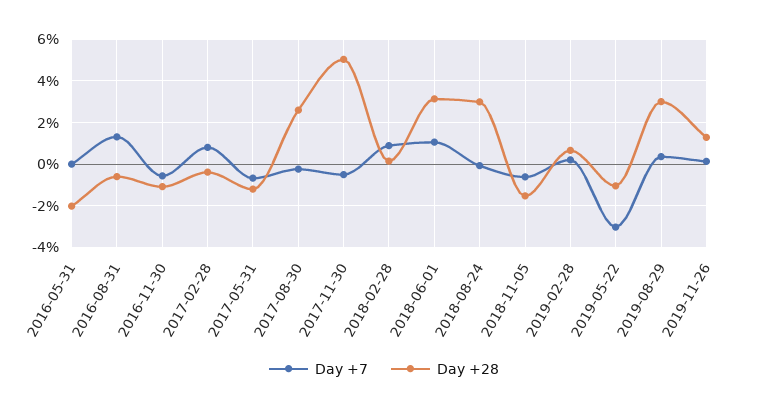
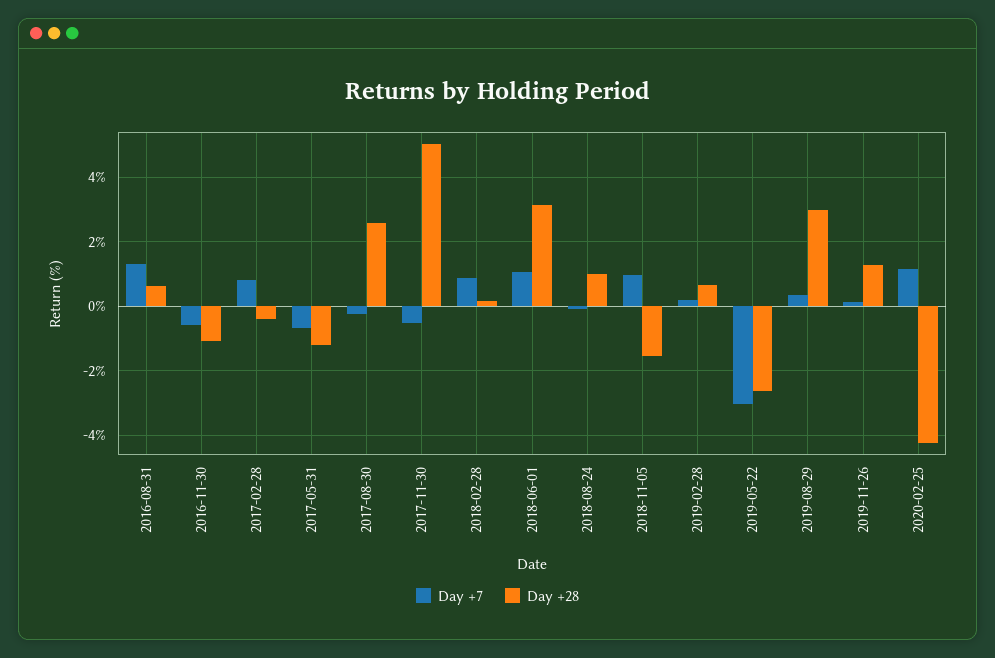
Day +7, 2016-05-31: 0 -> none
Day +28, 2016-05-31: -2 -> none
Day +28, 2016-08-31: -0.5 -> 0.6
Day +28, 2018-08-24: 3 -> 1
Day +7, 2018-11-05: -0.5 -> 1
Day +28, 2019-05-22: -1 -> -2.6
Day +7, 2020-02-25: none -> 1.2
Day +28, 2020-02-25: none -> -4.2

